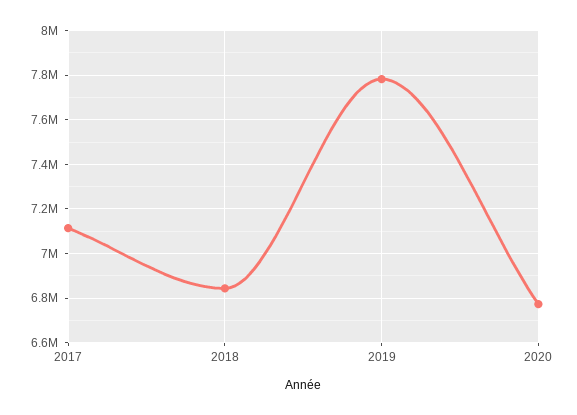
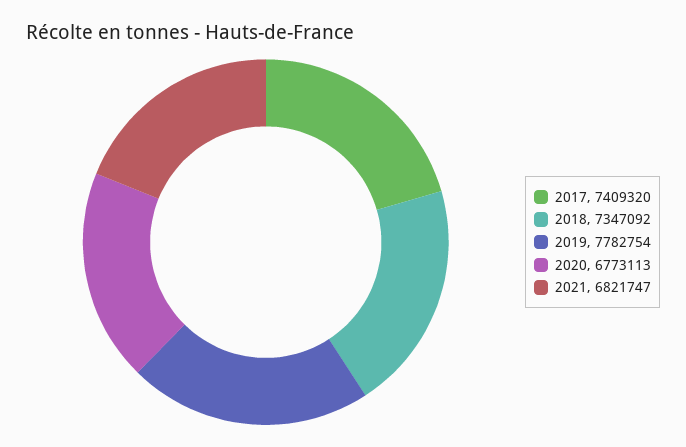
2017: 7100000 -> 7409320
2018: 6850000 -> 7347092
2021: none -> 6821747

